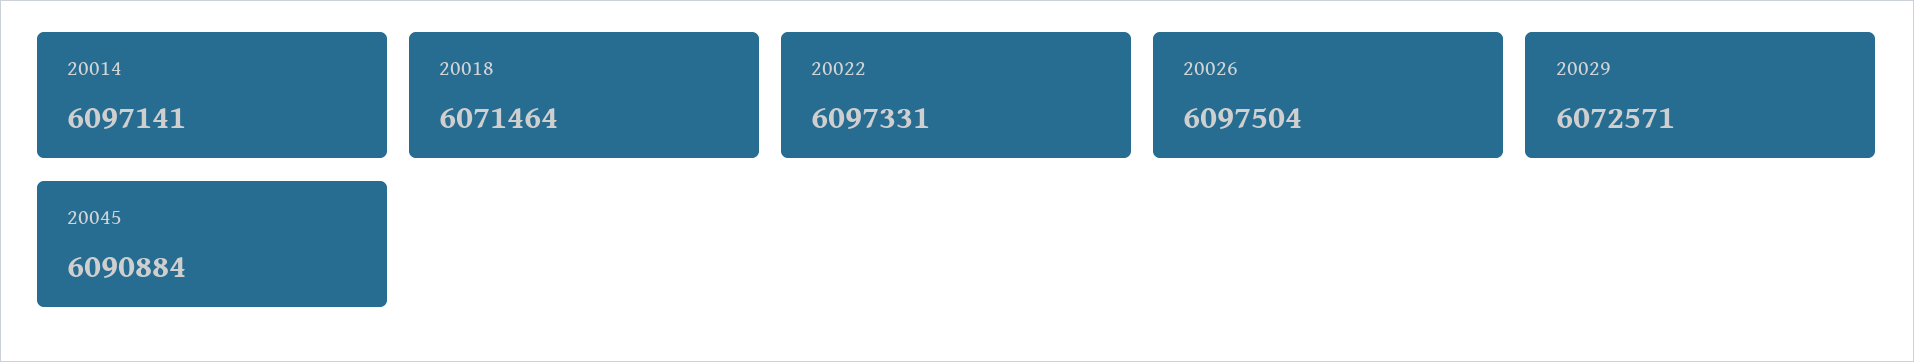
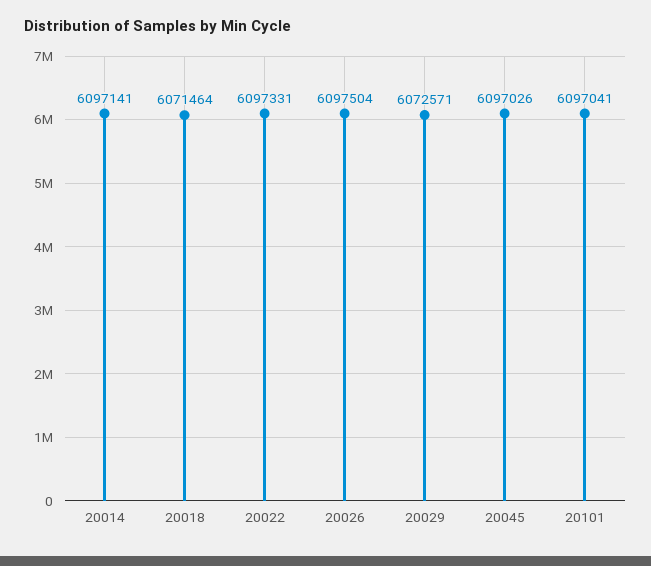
20045: 6090884 -> 6097026
20101: none -> 6097041

